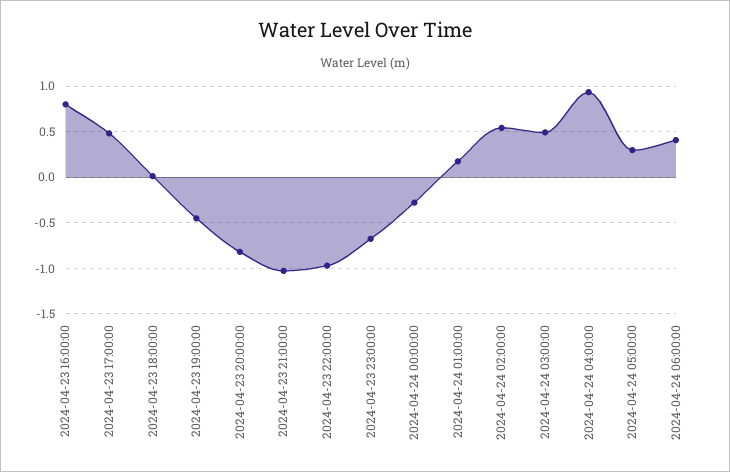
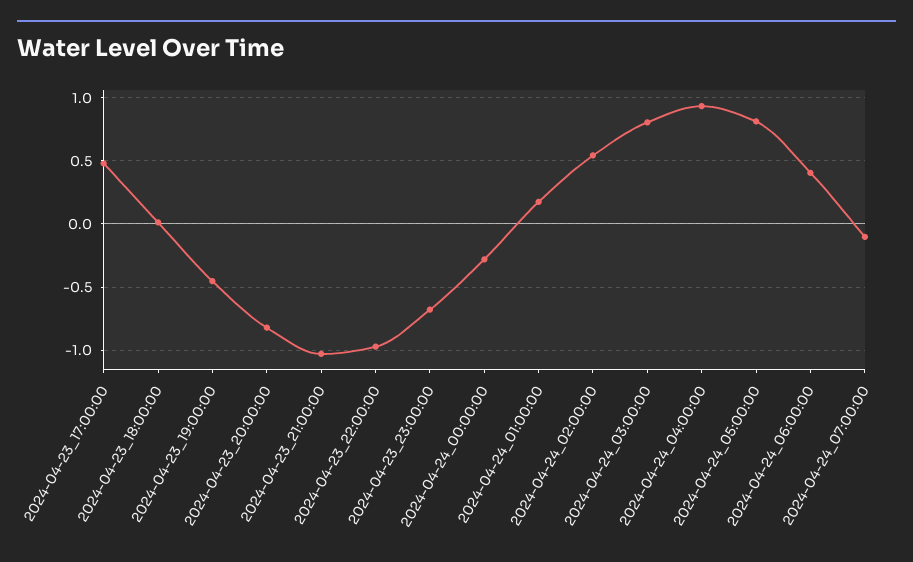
2024-04-23 16:00:00: 0.8 -> none
2024-04-24 03:00:00: 0.5 -> 0.8
2024-04-24 05:00:00: 0.3 -> 0.8
2024-04-24_07:00:00: none -> -0.1

